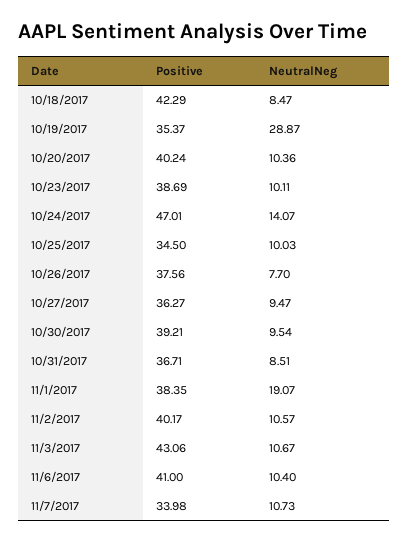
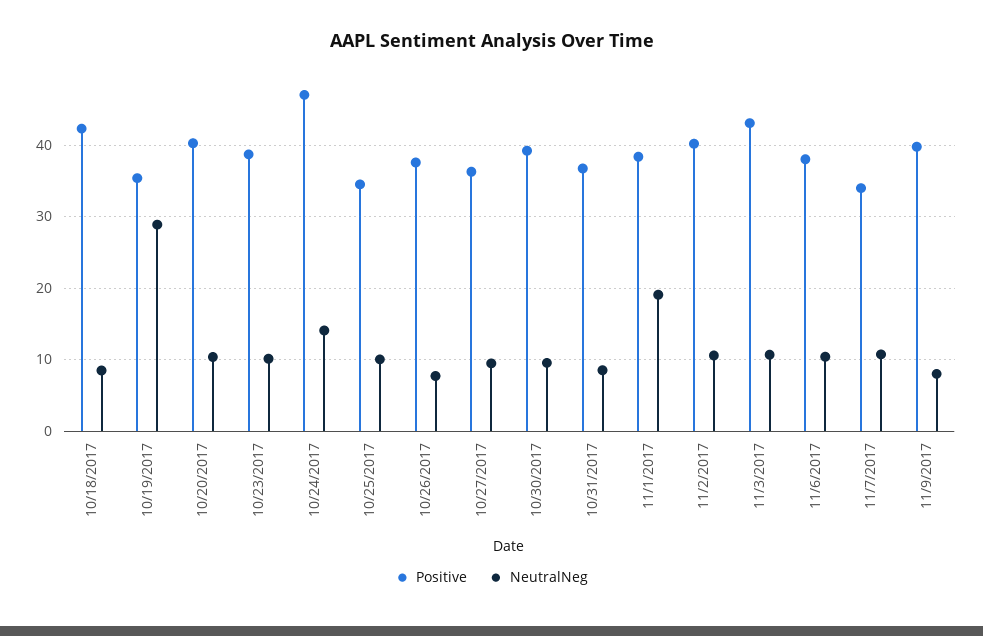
Positive, 11/6/2017: 41 -> 38
Positive, 11/9/2017: none -> 40
NeutralNeg, 11/9/2017: none -> 8

